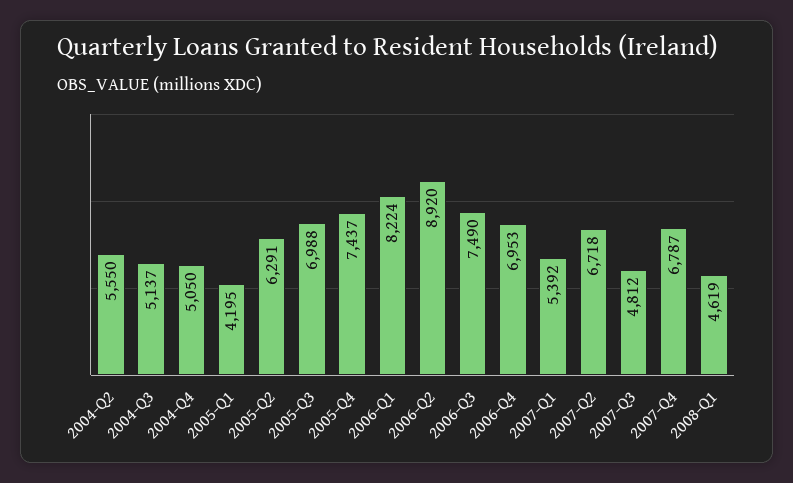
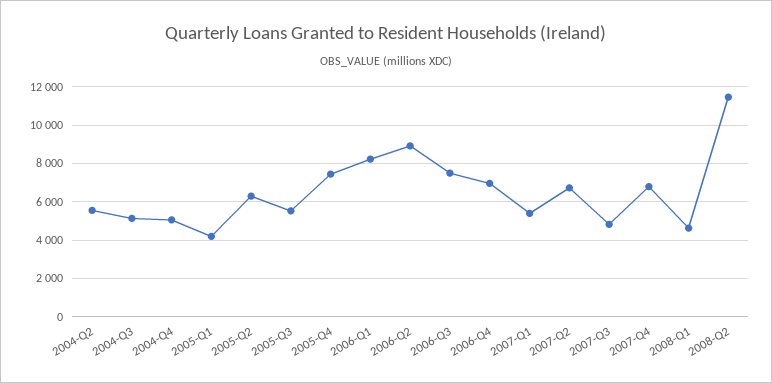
2005-Q3: 6988 -> 5500
2008-Q2: none -> 11500

